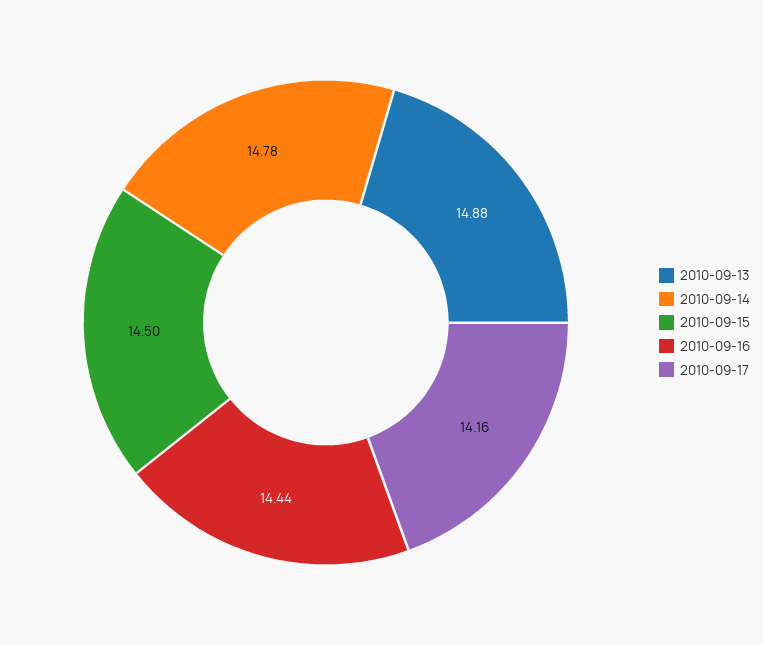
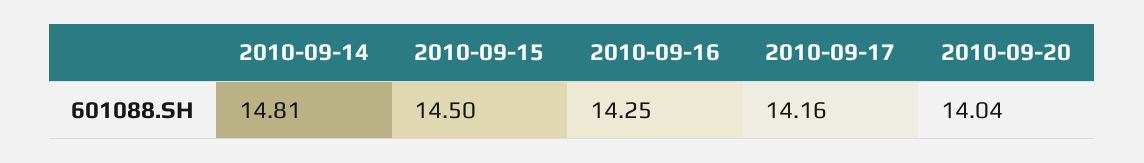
2010-09-13: 14.88 -> none
2010-09-14: 14.78 -> 14.81
2010-09-16: 14.44 -> 14.25
2010-09-20: none -> 14.04

